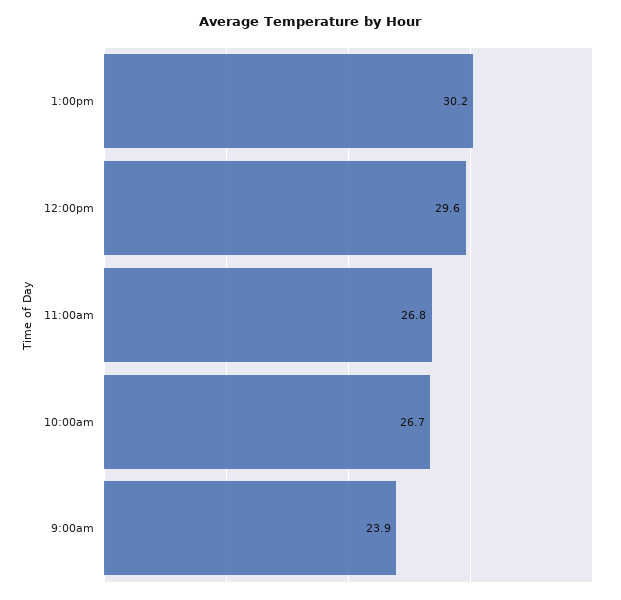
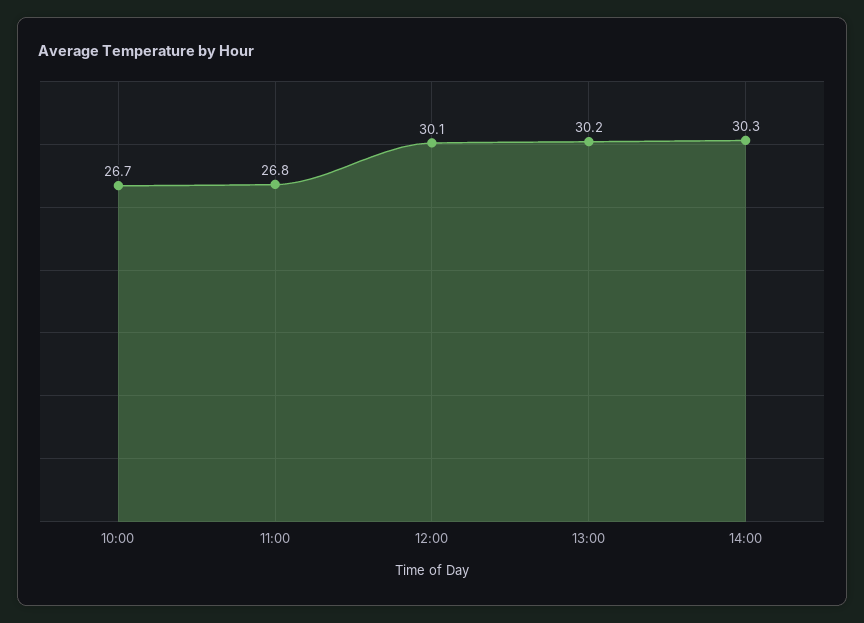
12:00pm: 29.6 -> 30.1
9:00am: 23.9 -> none
14:00: none -> 30.3

